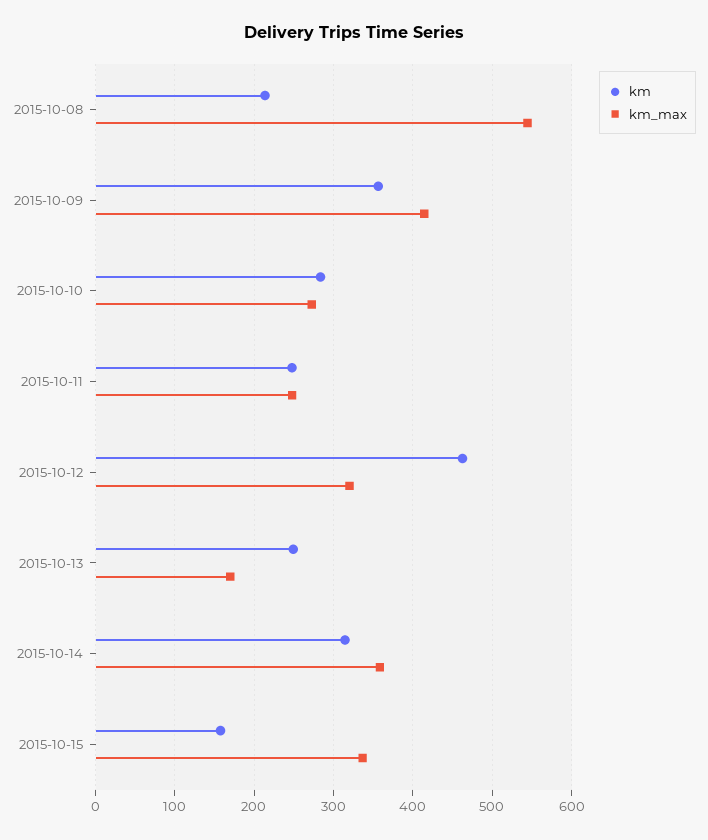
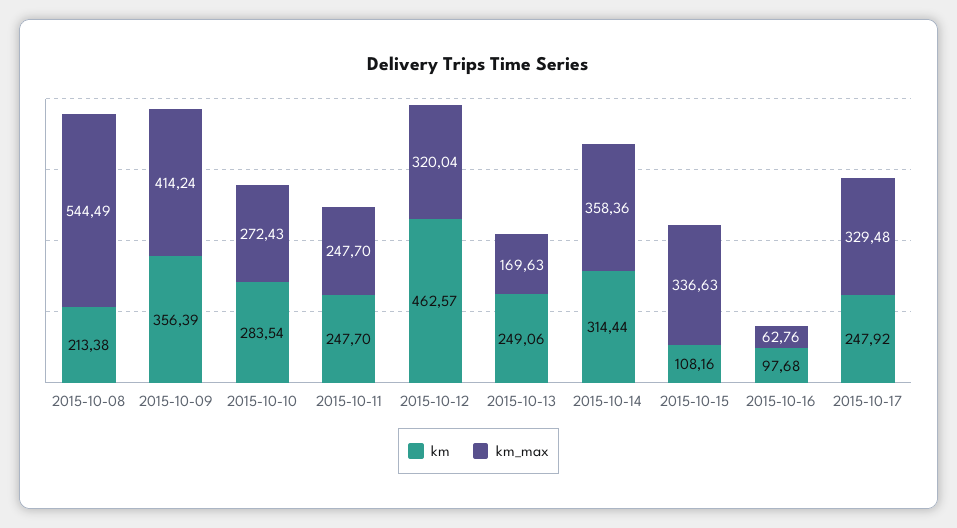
km, 2015-10-15: 160 -> 108.16
km, 2015-10-16: none -> 97.68
km_max, 2015-10-16: none -> 62.76
km, 2015-10-17: none -> 247.92
km_max, 2015-10-17: none -> 329.48

